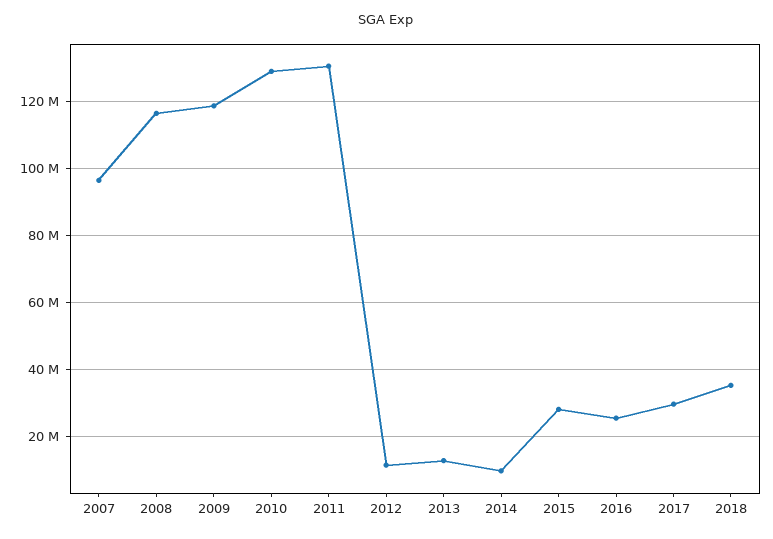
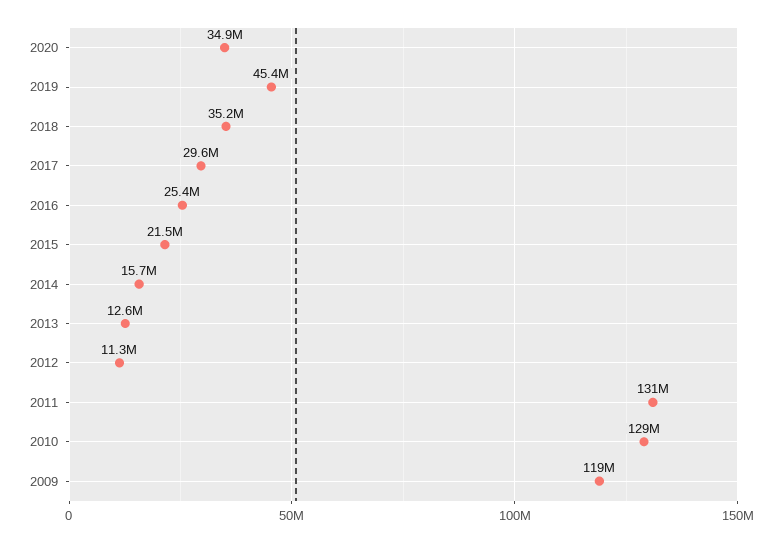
2007: 96000000 -> none
2008: 116000000 -> none
2014: 10000000 -> 15700000
2015: 28000000 -> 21500000
2020: none -> 34900000
2019: none -> 45400000

